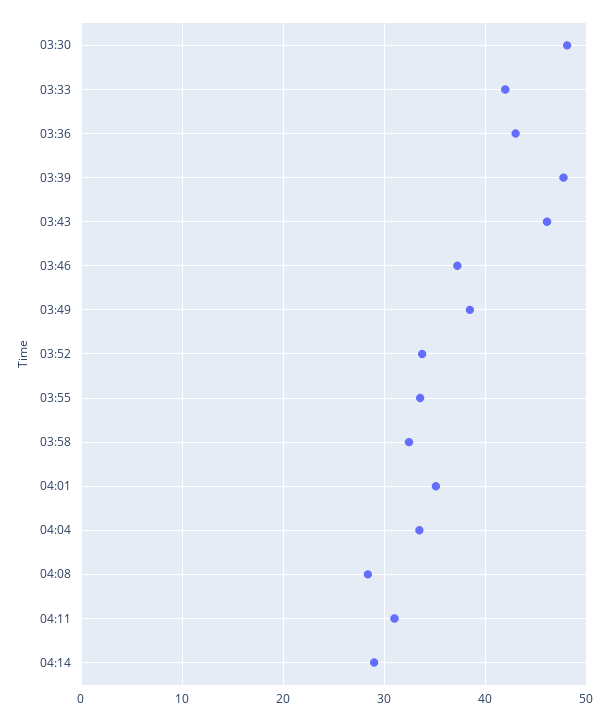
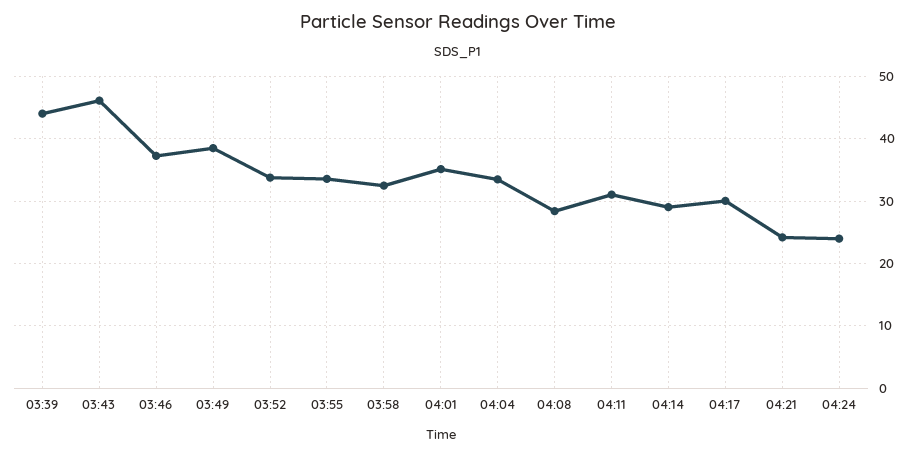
03:30: 48 -> none
03:33: 42 -> none
03:36: 43 -> none
03:39: 48 -> 44
04:17: none -> 30
04:21: none -> 24
04:24: none -> 24

